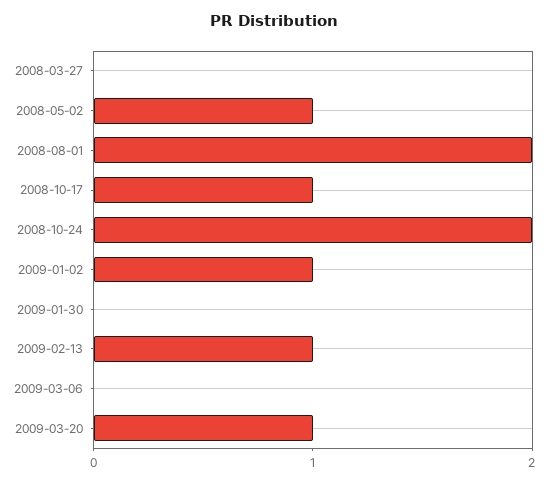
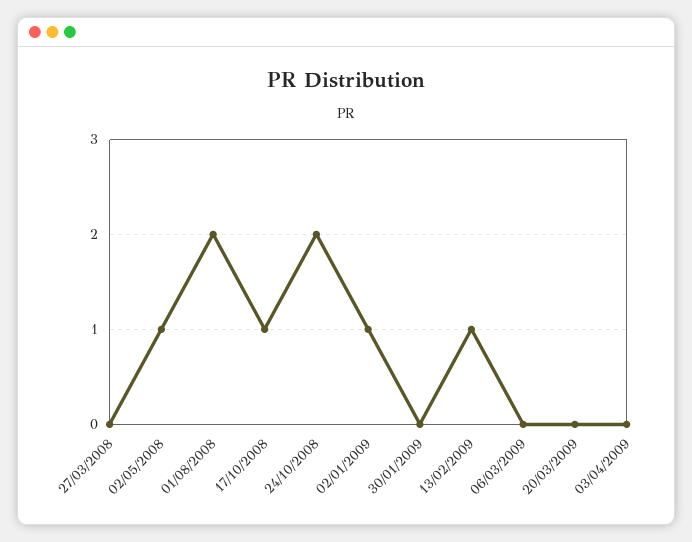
2009-03-20: 1 -> 0
03/04/2009: none -> 0

